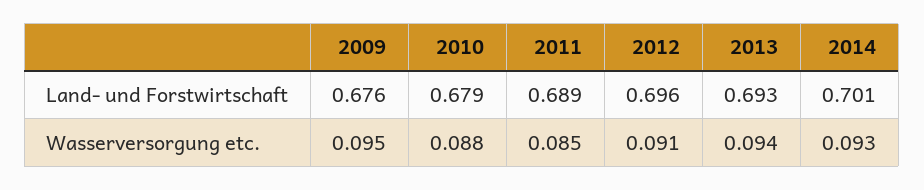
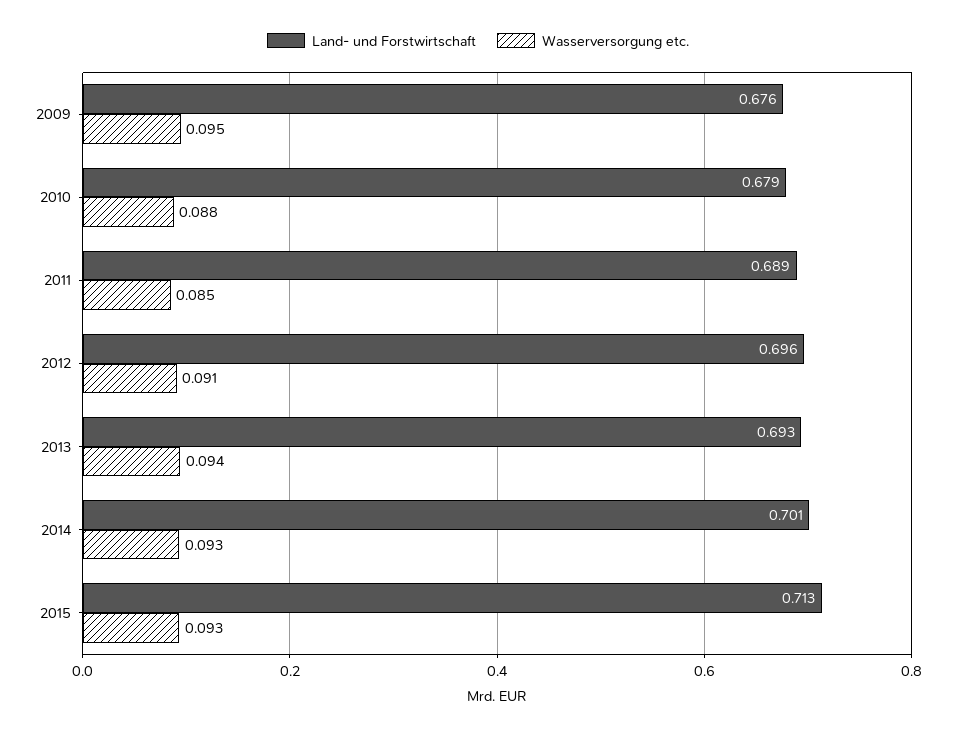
Land- und Forstwirtschaft, 2015: none -> 0.713
Wasserversorgung etc., 2015: none -> 0.093

